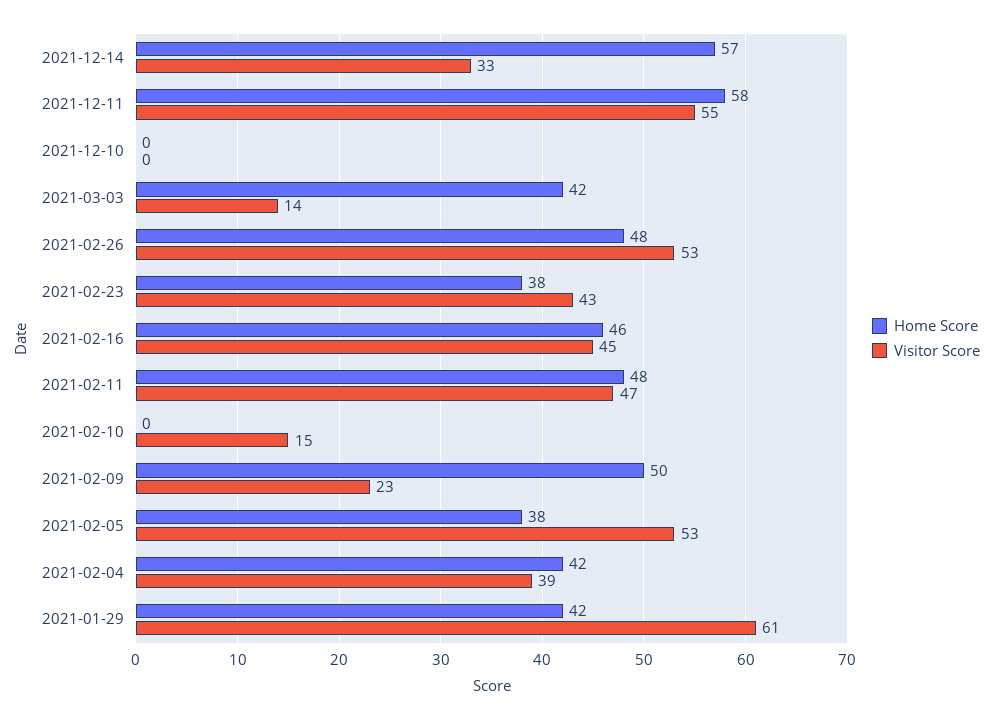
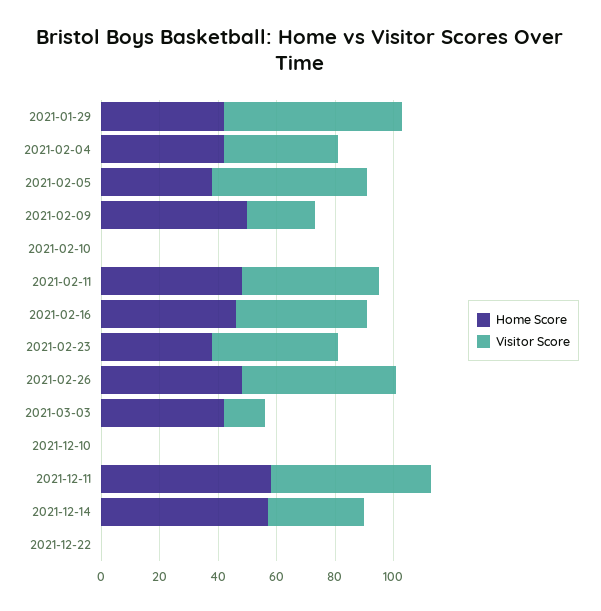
Visitor Score, 2021-02-10: 15 -> 0
Home Score, 2021-12-22: none -> 0
Visitor Score, 2021-12-22: none -> 0

